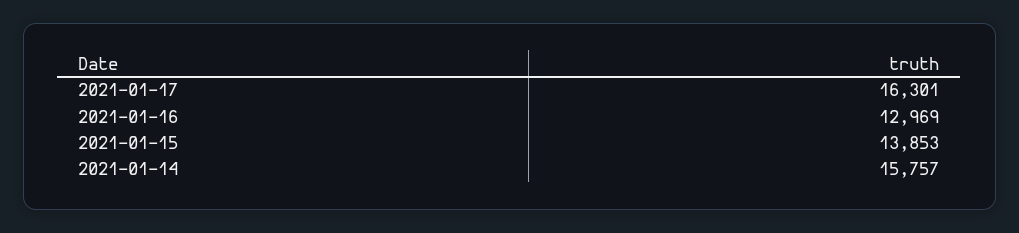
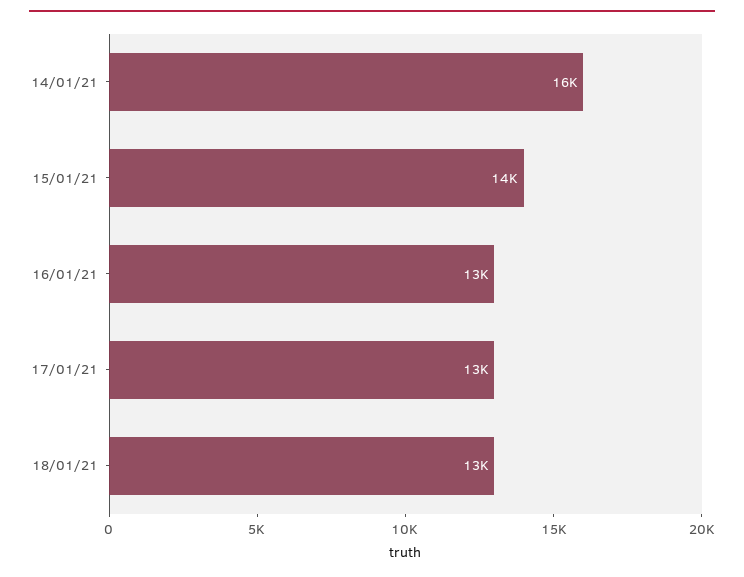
2021-01-17: 16301 -> 13000
18/01/21: none -> 13000

